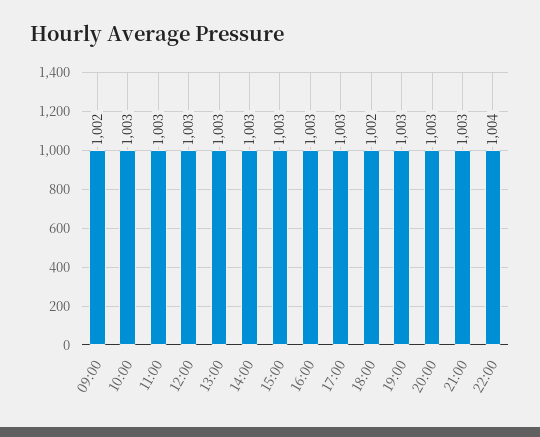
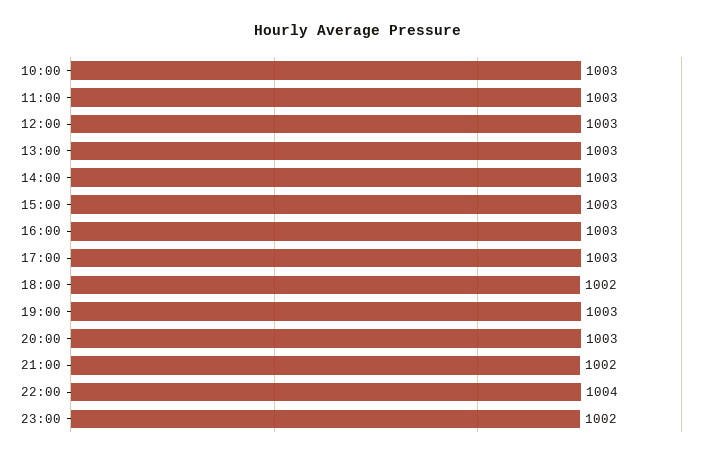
09:00: 1002 -> none
21:00: 1003 -> 1002
23:00: none -> 1002

